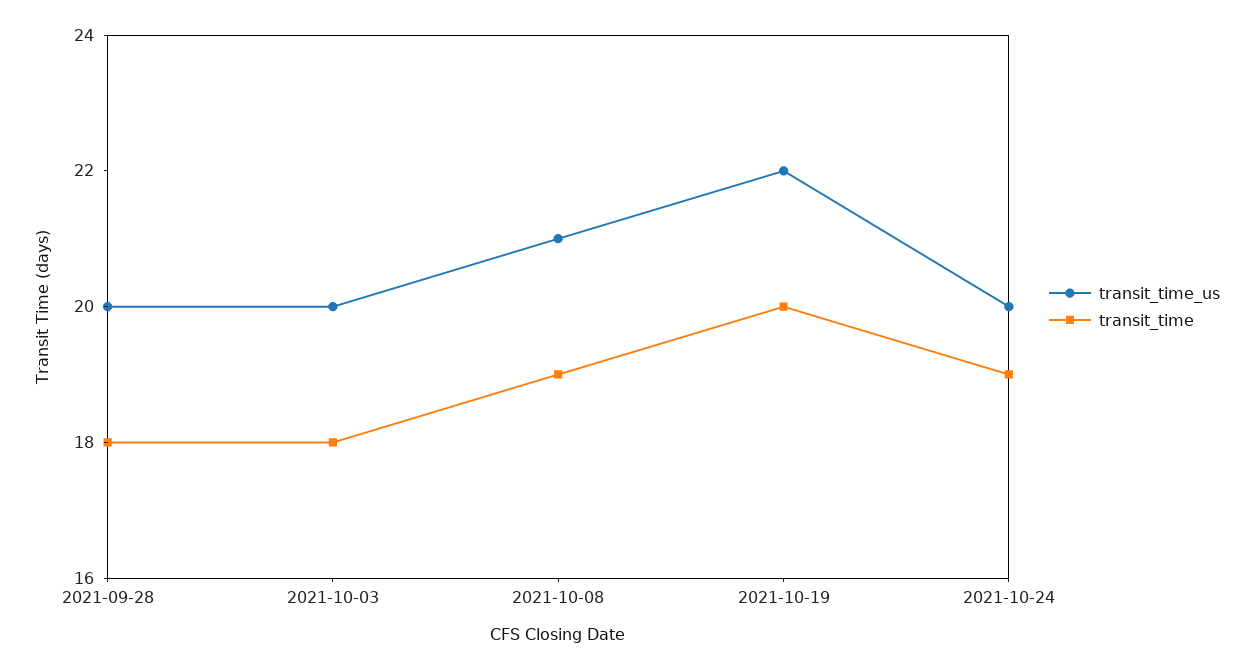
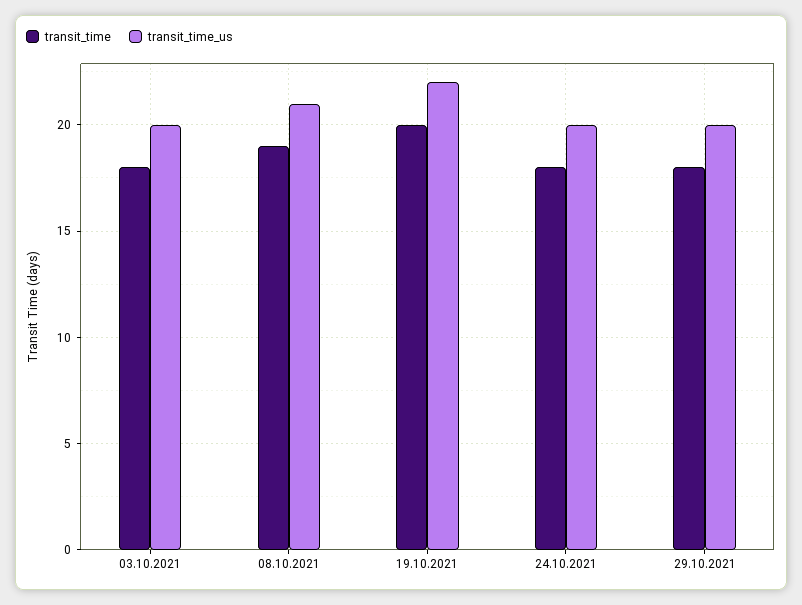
transit_time_us, 2021-09-28: 20 -> none
transit_time, 2021-09-28: 18 -> none
transit_time, 2021-10-24: 19 -> 18
transit_time, 29.10.2021: none -> 18
transit_time_us, 29.10.2021: none -> 20

